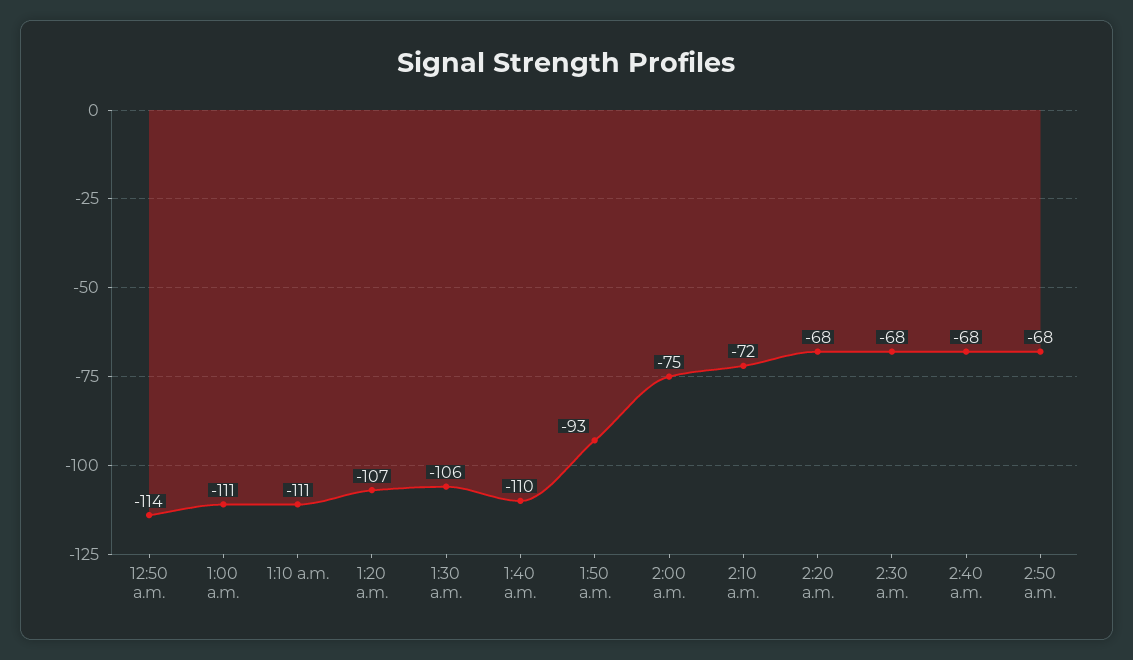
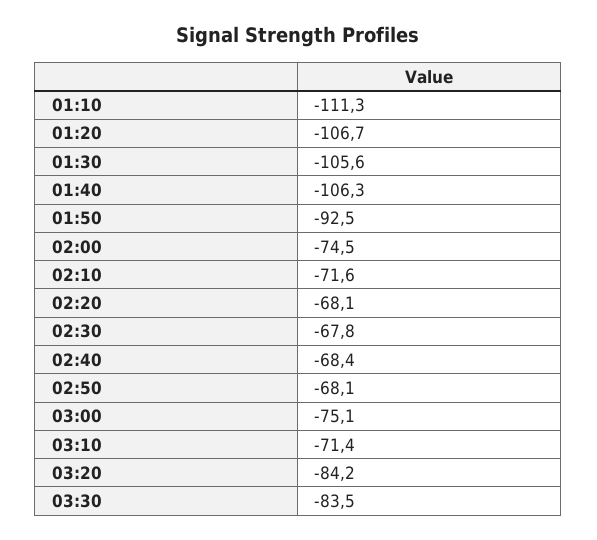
12:50 a.m.: -114 -> none
1:00 a.m.: -111 -> none
1:40 a.m.: -110 -> -106.3
03:00: none -> -75.1
03:10: none -> -71.4
03:20: none -> -84.2
03:30: none -> -83.5

